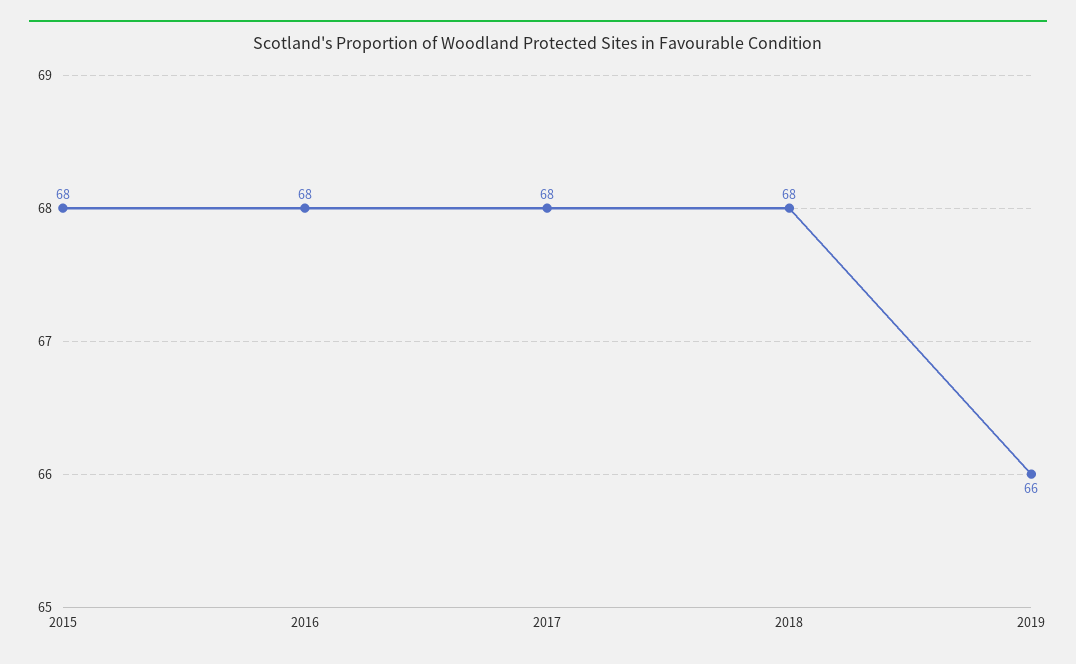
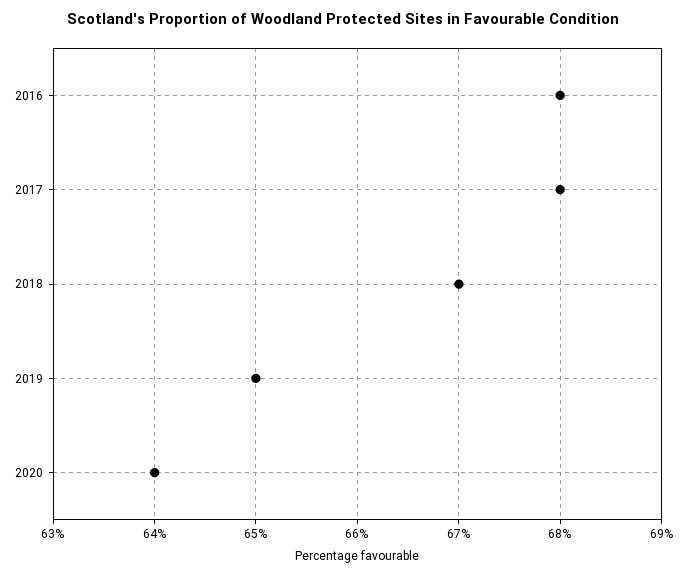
2015: 68 -> none
2018: 68 -> 67
2019: 66 -> 65
2020: none -> 64

